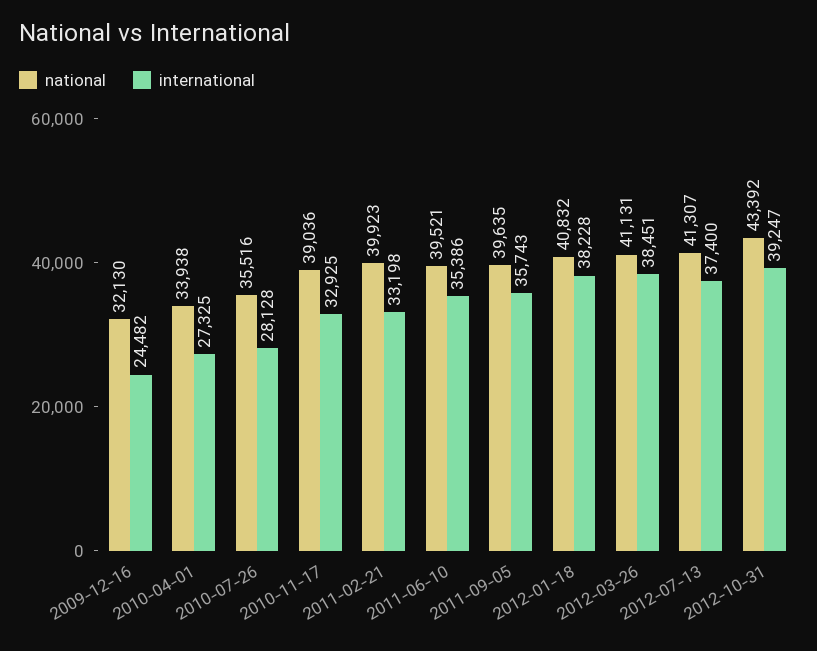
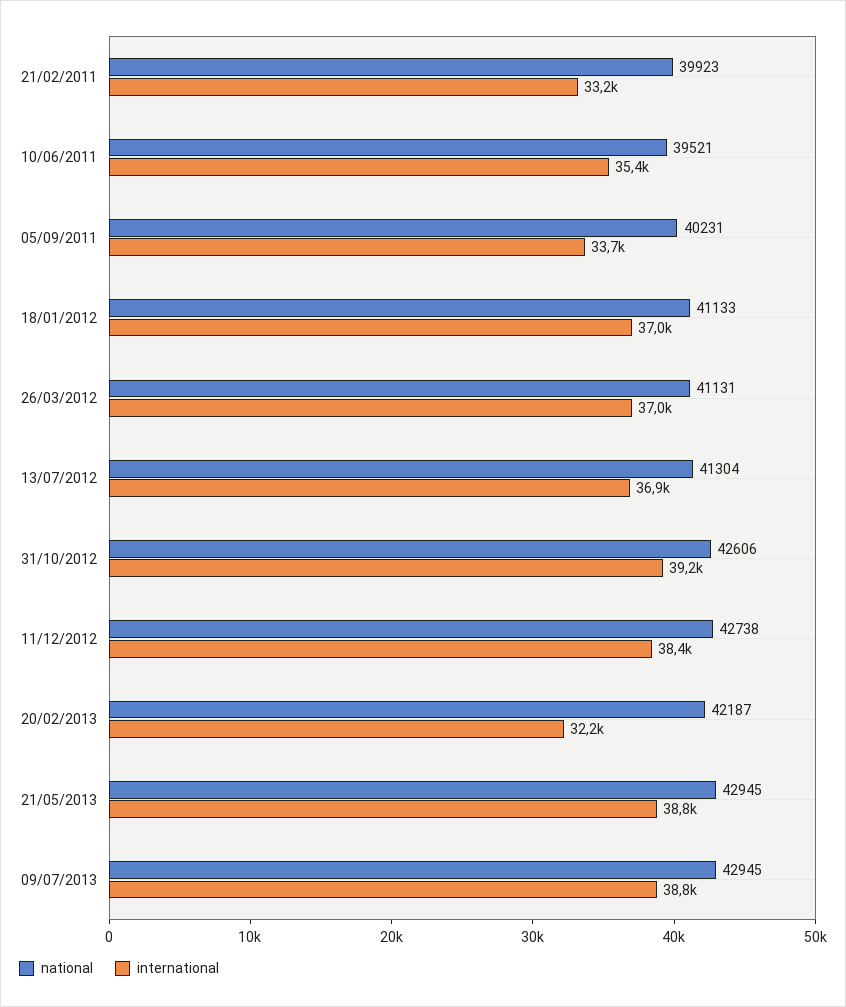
national, 2009-12-16: 32130 -> none
international, 2009-12-16: 24482 -> none
national, 2010-04-01: 33938 -> none
international, 2010-04-01: 27325 -> none
national, 2010-07-26: 35516 -> none
international, 2010-07-26: 28128 -> none
national, 2010-11-17: 39036 -> none
international, 2010-11-17: 32925 -> none
national, 2011-09-05: 39635 -> 40231
international, 2011-09-05: 35743 -> 33700
national, 2012-01-18: 40832 -> 41133
international, 2012-01-18: 38228 -> 37000
international, 2012-03-26: 38451 -> 37000
national, 2012-07-13: 41307 -> 41304
international, 2012-07-13: 37400 -> 36900
national, 2012-10-31: 43392 -> 42606
national, 11/12/2012: none -> 42738
international, 11/12/2012: none -> 38400
national, 20/02/2013: none -> 42187
international, 20/02/2013: none -> 32200
national, 21/05/2013: none -> 42945
international, 21/05/2013: none -> 38800
national, 09/07/2013: none -> 42945
international, 09/07/2013: none -> 38800

